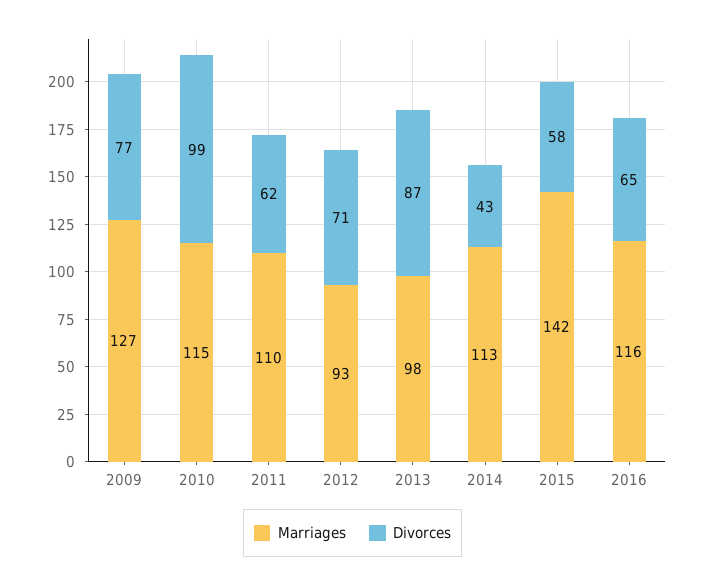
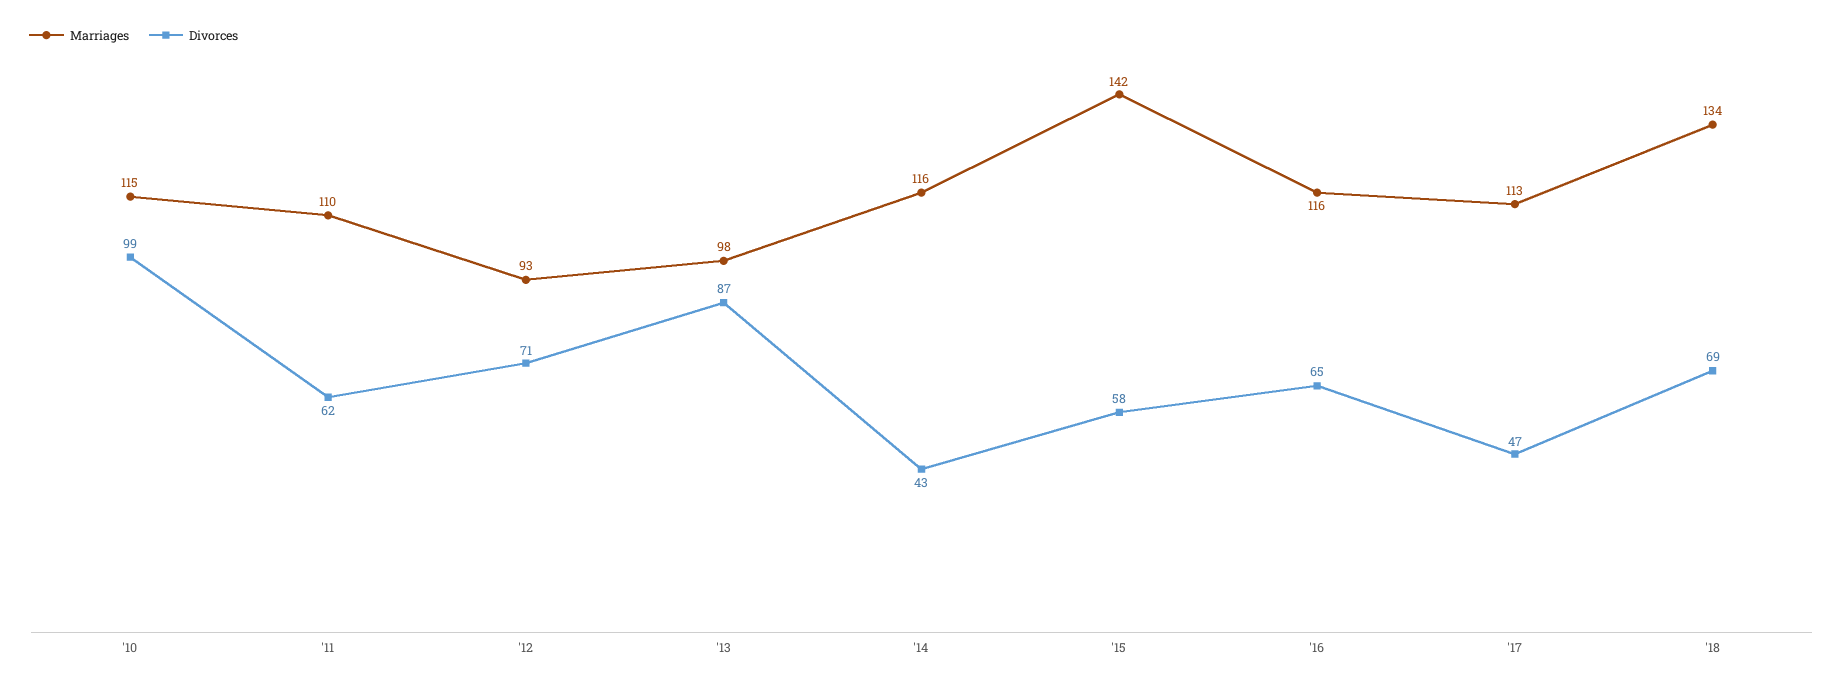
Marriages, 2009: 127 -> none
Divorces, 2009: 77 -> none
Marriages, 2014: 113 -> 116
Marriages, '17: none -> 113
Divorces, '17: none -> 47
Marriages, '18: none -> 134
Divorces, '18: none -> 69

